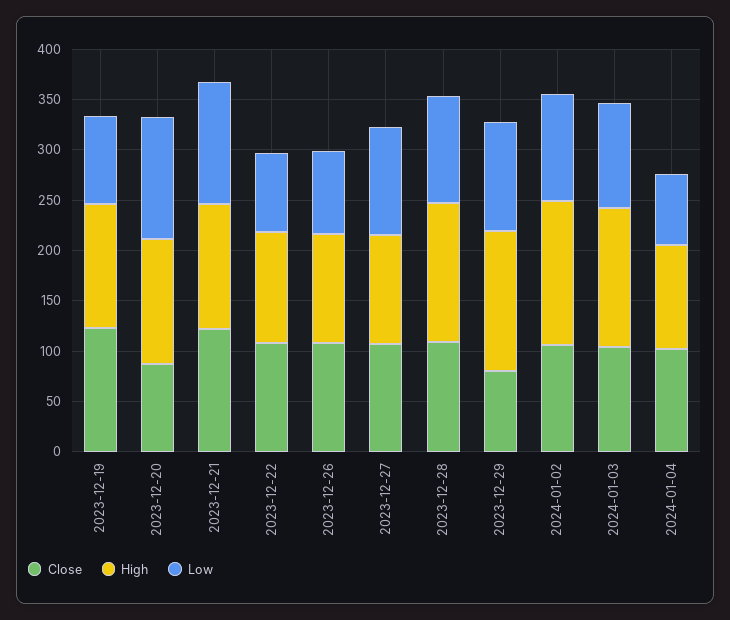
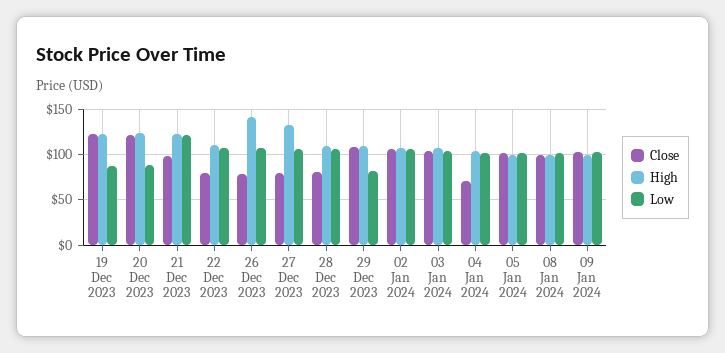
Close, 2023-12-20: 90 -> 120
Low, 2023-12-20: 120 -> 90
Close, 2023-12-21: 120 -> 100
Close, 2023-12-22: 110 -> 80
Low, 2023-12-22: 80 -> 110
Close, 2023-12-26: 110 -> 80
High, 2023-12-26: 110 -> 140
Low, 2023-12-26: 80 -> 110
Close, 2023-12-27: 110 -> 80
High, 2023-12-27: 110 -> 130
Close, 2023-12-28: 110 -> 80
High, 2023-12-28: 140 -> 110
Close, 2023-12-29: 80 -> 110
High, 2023-12-29: 140 -> 110
Low, 2023-12-29: 110 -> 80
High, 2024-01-02: 140 -> 110
High, 2024-01-03: 140 -> 110
Close, 2024-01-04: 100 -> 70
Low, 2024-01-04: 70 -> 100
Close, 05 Jan 2024: none -> 100
High, 05 Jan 2024: none -> 100
Low, 05 Jan 2024: none -> 100
Close, 08 Jan 2024: none -> 100
High, 08 Jan 2024: none -> 100
Low, 08 Jan 2024: none -> 100
Close, 09 Jan 2024: none -> 100
High, 09 Jan 2024: none -> 100
Low, 09 Jan 2024: none -> 100

